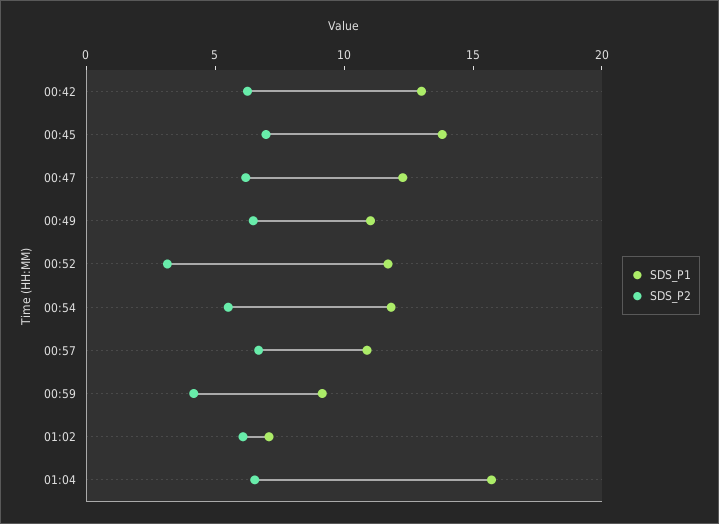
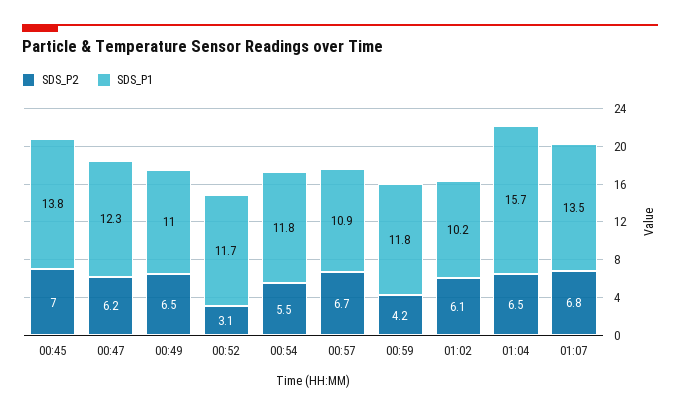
SDS_P1, 00:42: 13 -> none
SDS_P2, 00:42: 6 -> none
SDS_P1, 00:59: 9 -> 11.8
SDS_P1, 01:02: 7 -> 10.2
SDS_P2, 01:07: none -> 6.8
SDS_P1, 01:07: none -> 13.5

